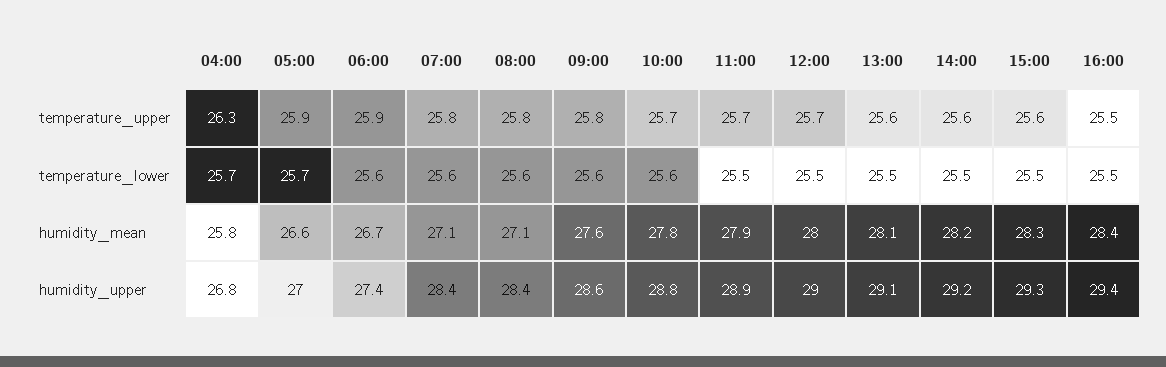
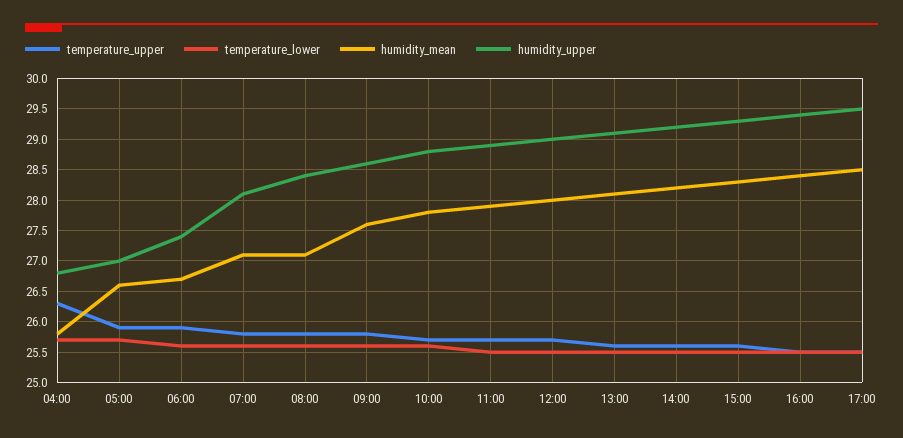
humidity_upper, 07:00: 28.4 -> 28.1
temperature_upper, 17:00: none -> 25.5
temperature_lower, 17:00: none -> 25.5
humidity_mean, 17:00: none -> 28.5
humidity_upper, 17:00: none -> 29.5

